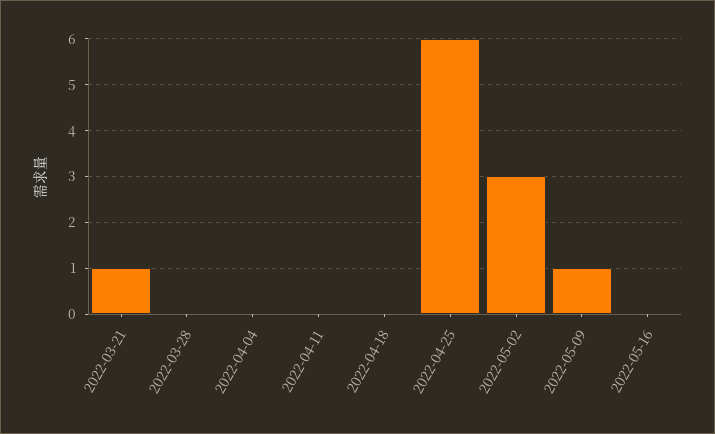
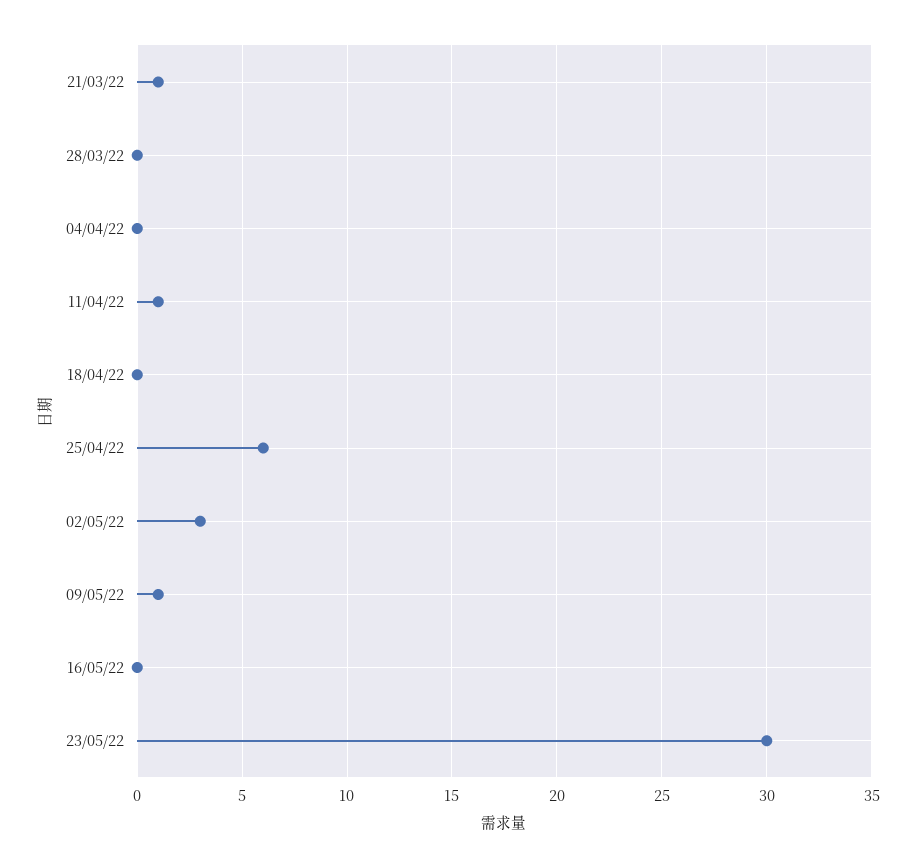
2022-04-11: 0 -> 1
23/05/22: none -> 30

